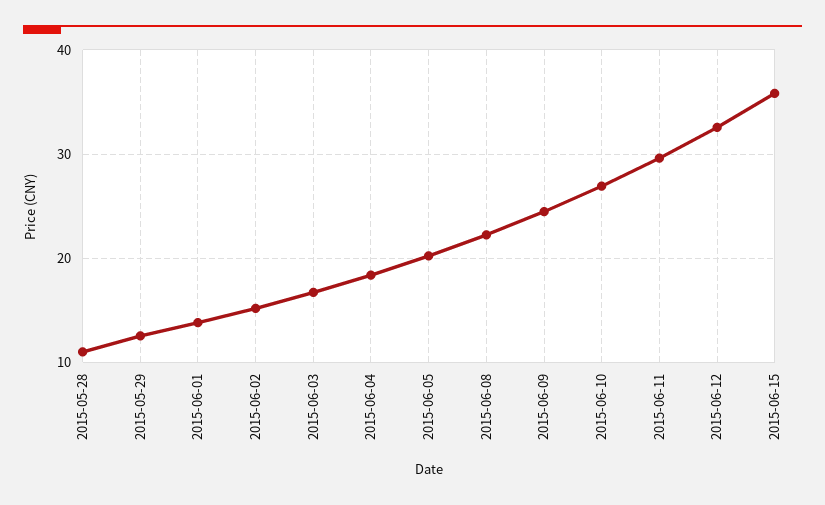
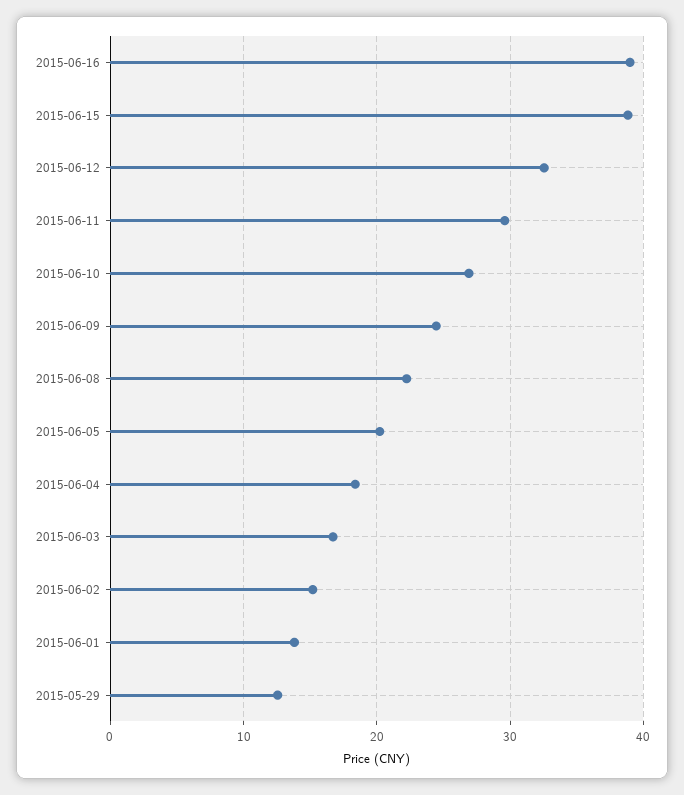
2015-05-28: 11 -> none
2015-06-15: 36 -> 39
2015-06-16: none -> 39

